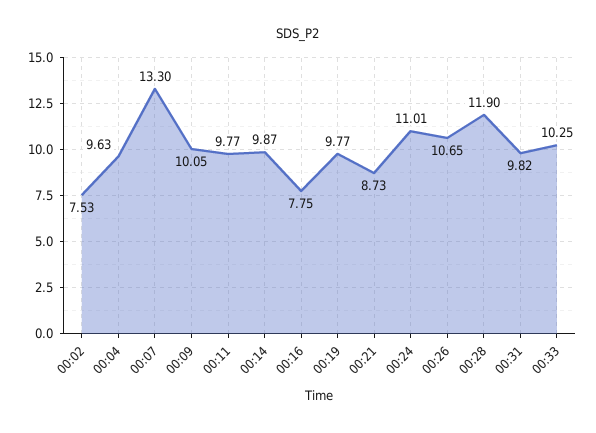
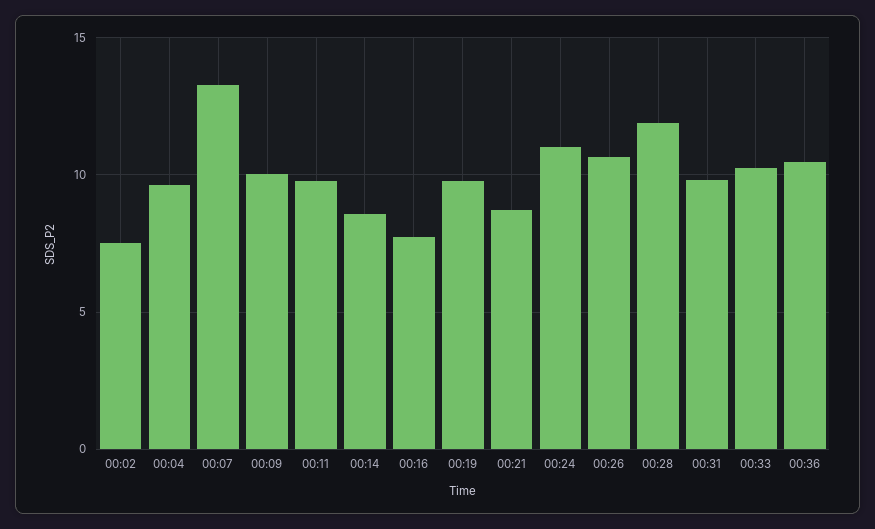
00:14: 9.87 -> 8.5
00:36: none -> 10.5

